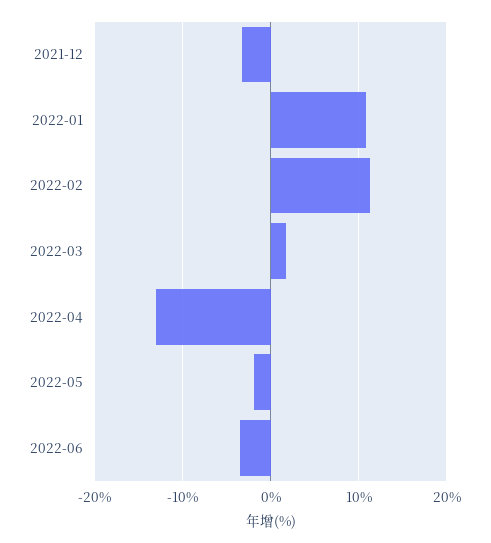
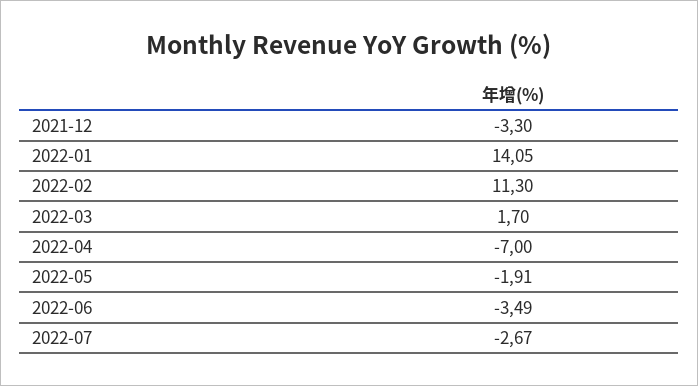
2022-01: 11 -> 14.05
2022-04: -13 -> -7
2022-07: none -> -2.67

